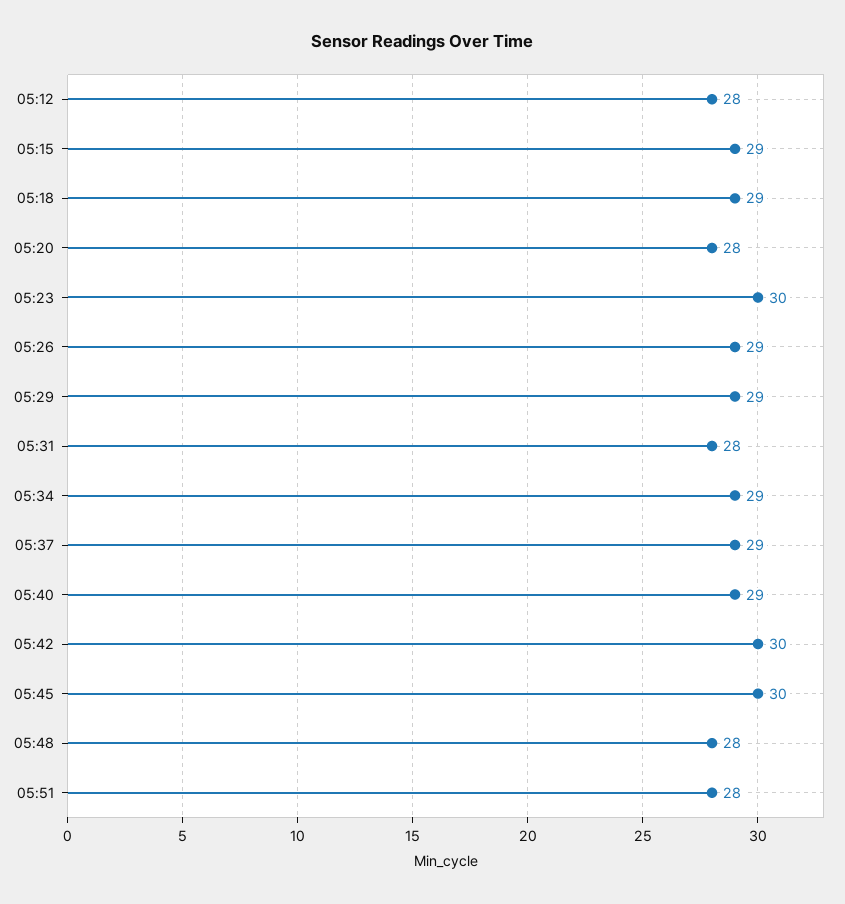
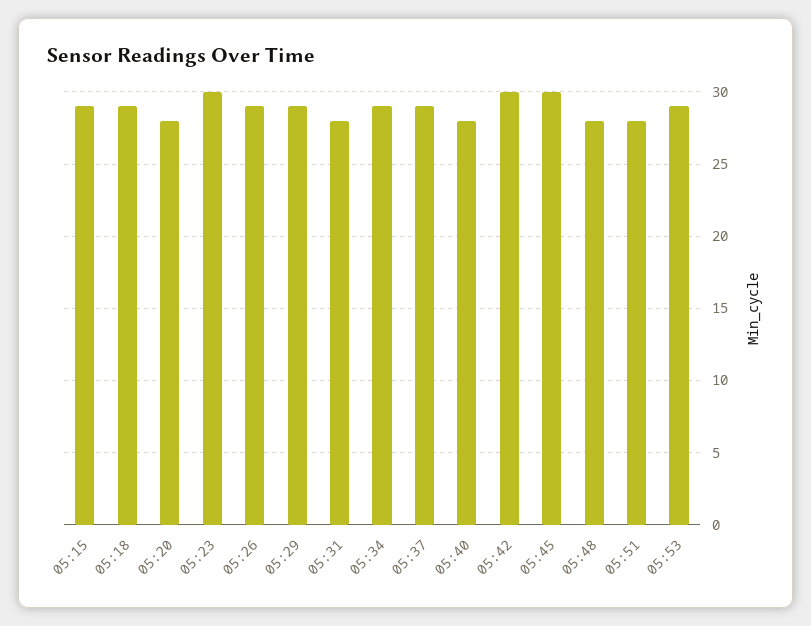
05:12: 28 -> none
05:40: 29 -> 28
05:53: none -> 29

